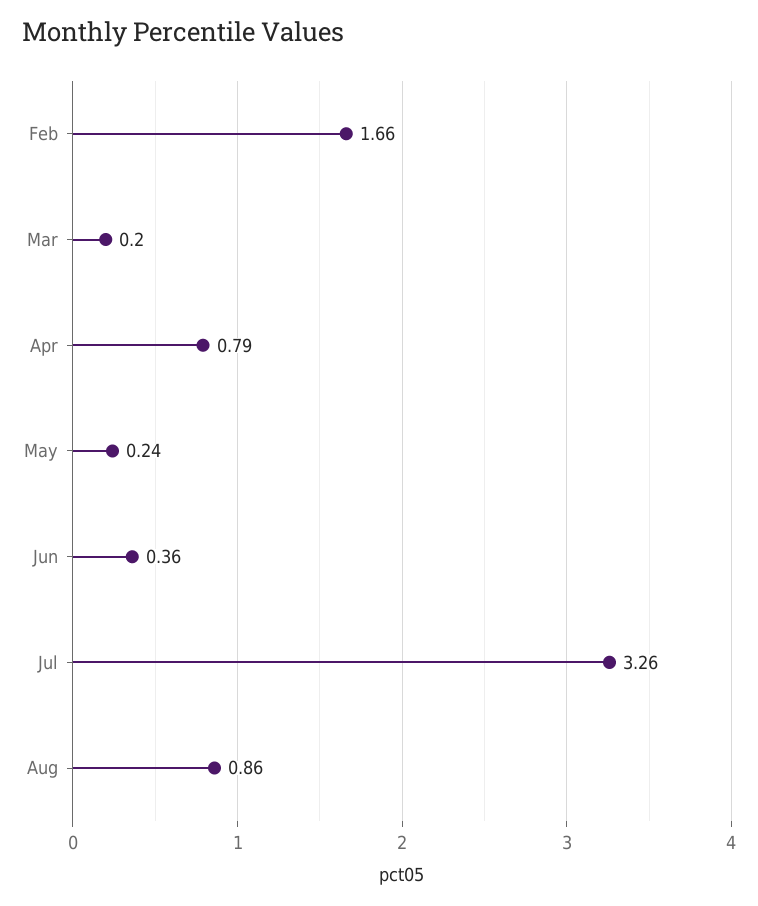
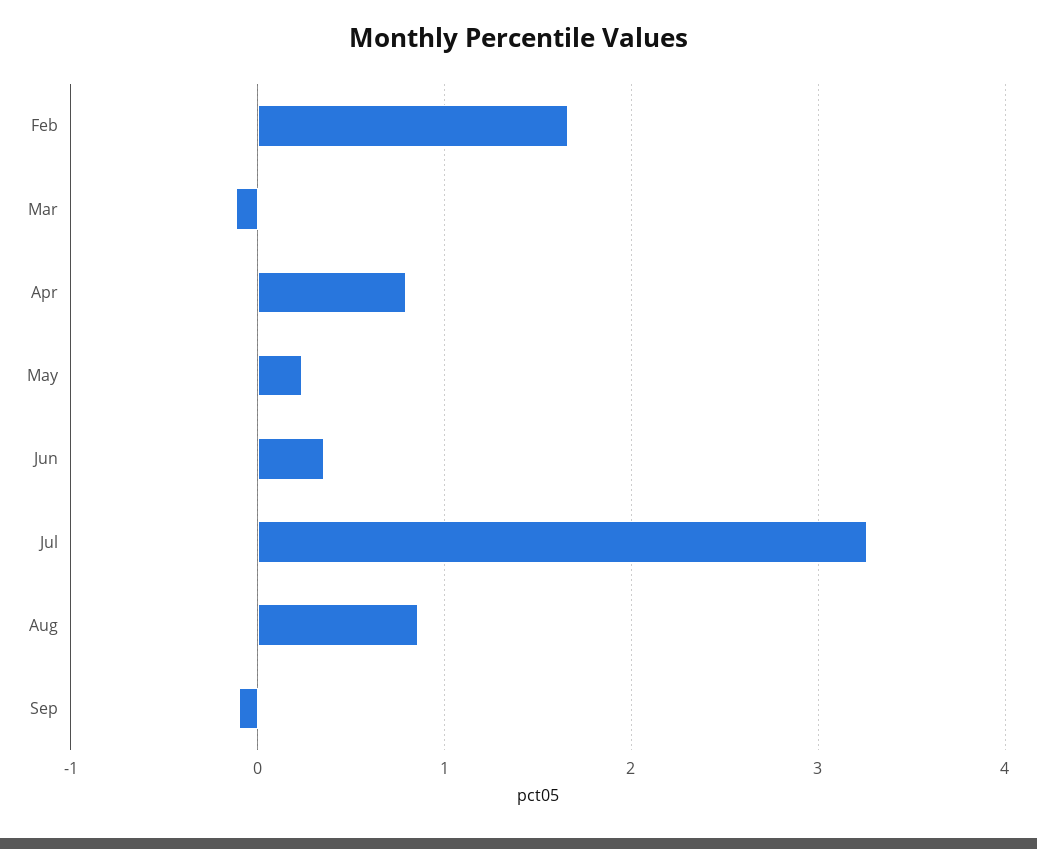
Mar: 0.2 -> -0.1
Sep: none -> -0.1

